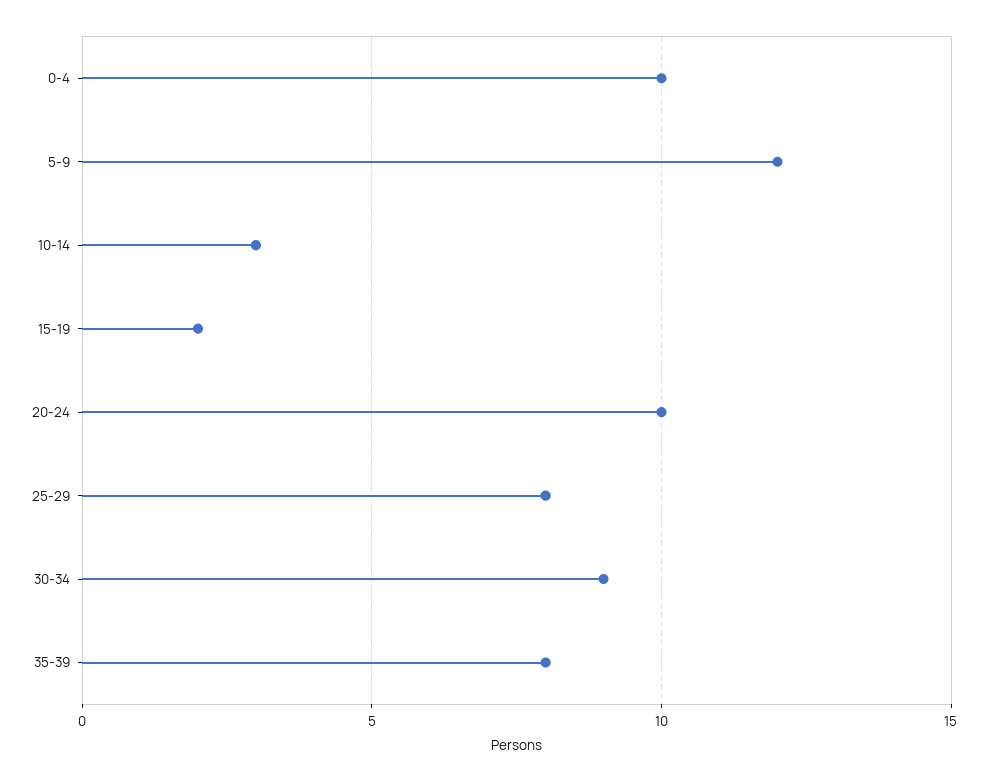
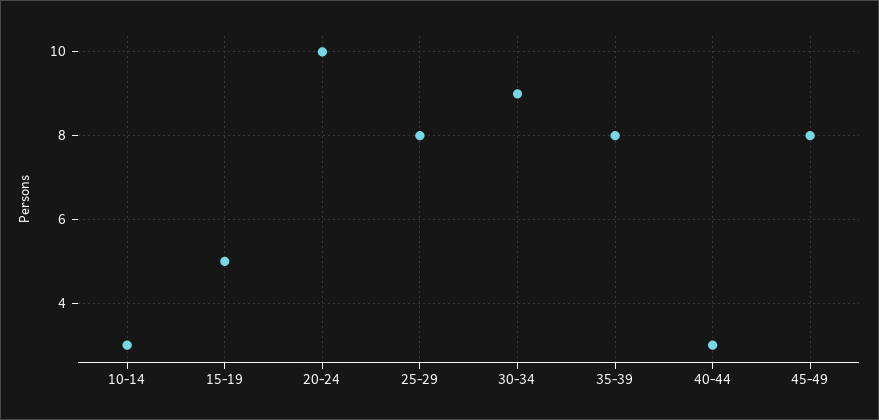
0-4: 10 -> none
5-9: 12 -> none
15-19: 2 -> 5
40-44: none -> 3
45-49: none -> 8

